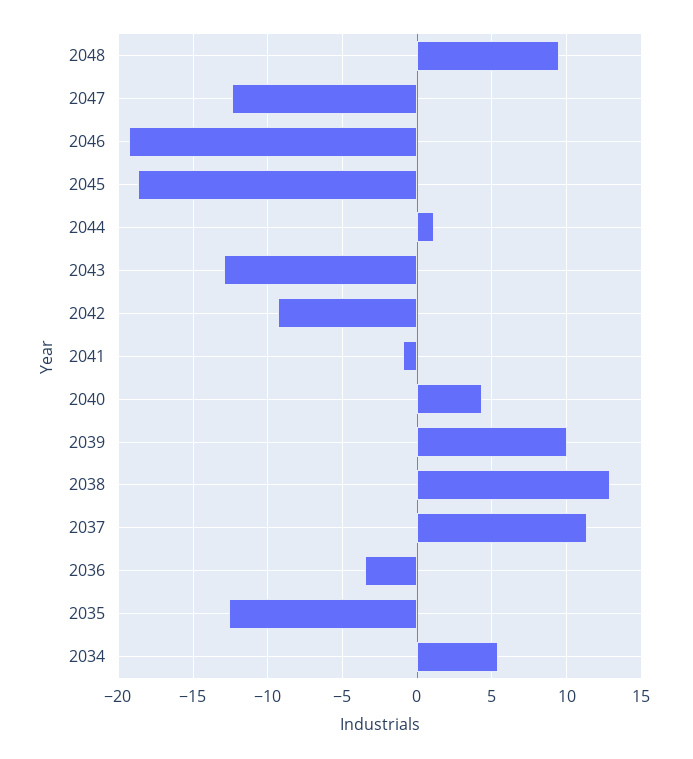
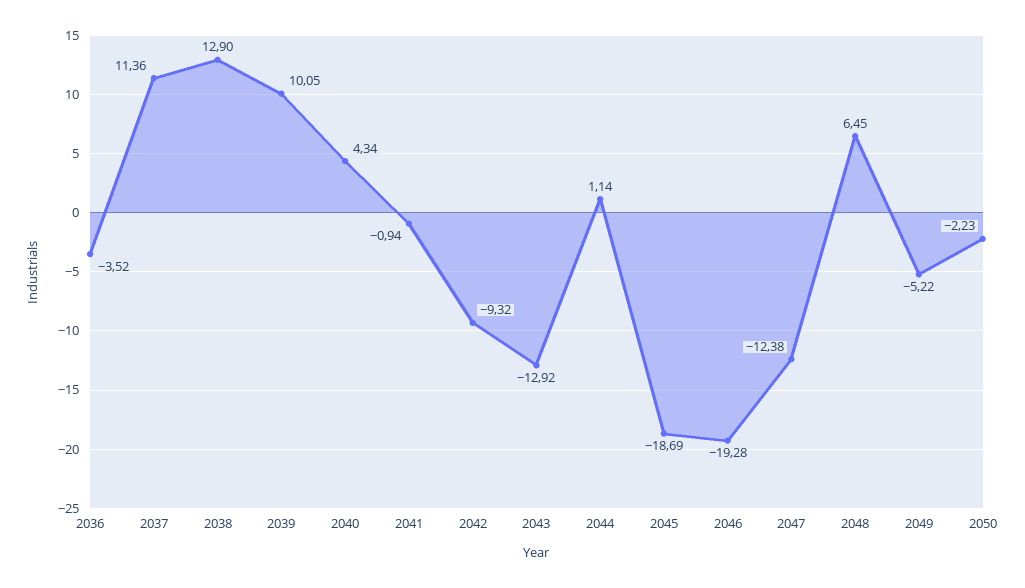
2048: 9.5 -> 6.45
2035: -12.5 -> none
2034: 5.5 -> none
2049: none -> -5.22
2050: none -> -2.23

